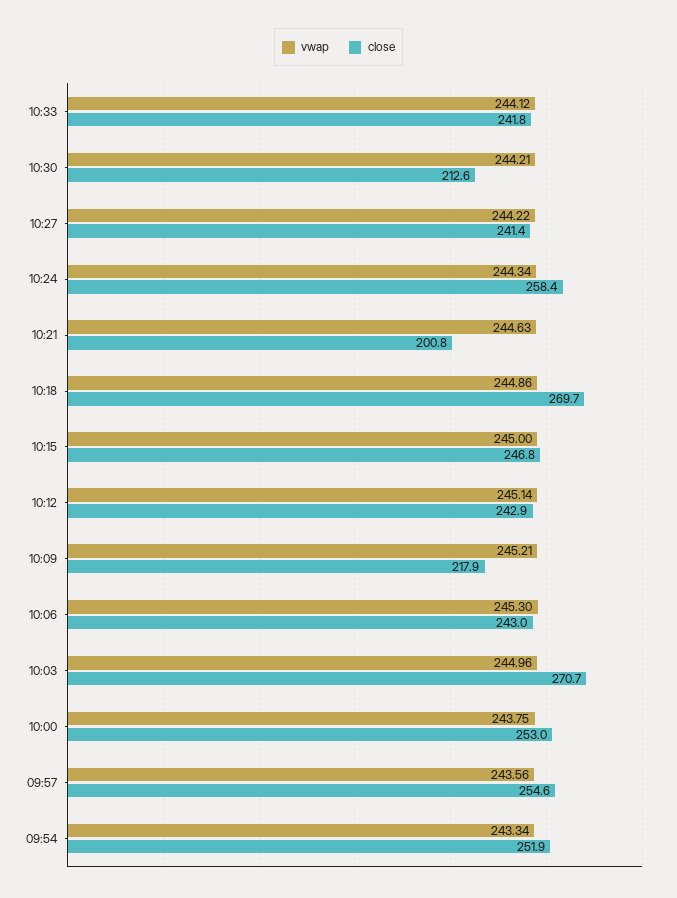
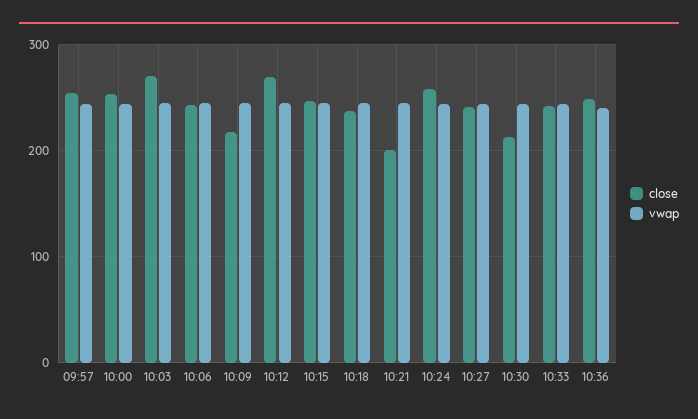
close, 10:18: 269.7 -> 240
close, 10:12: 242.9 -> 270
vwap, 09:54: 243.34 -> none
close, 09:54: 251.9 -> none
close, 10:36: none -> 250
vwap, 10:36: none -> 240

